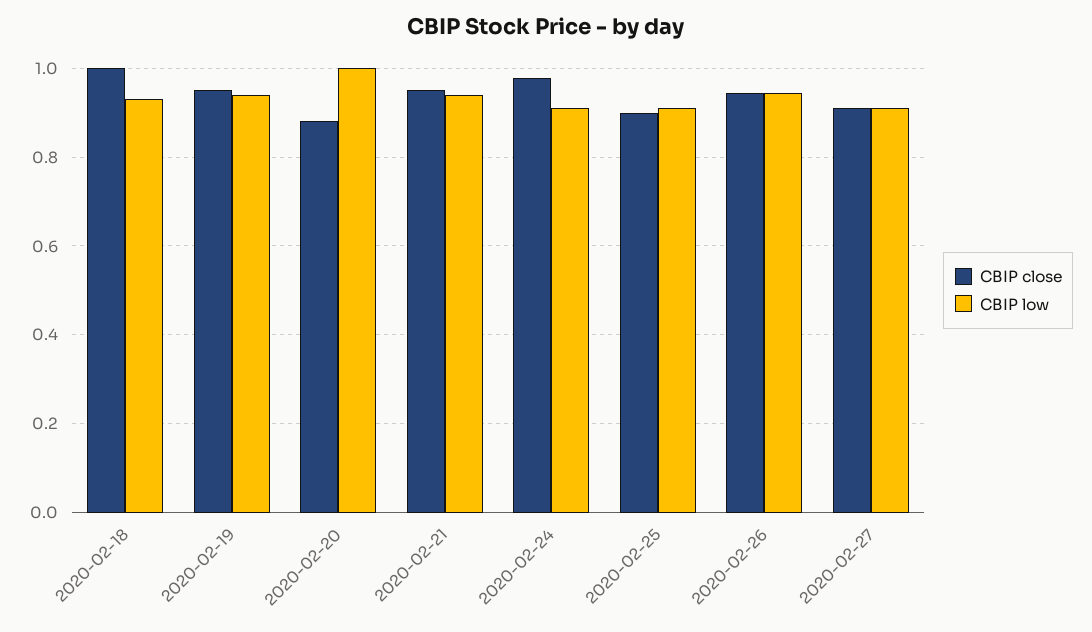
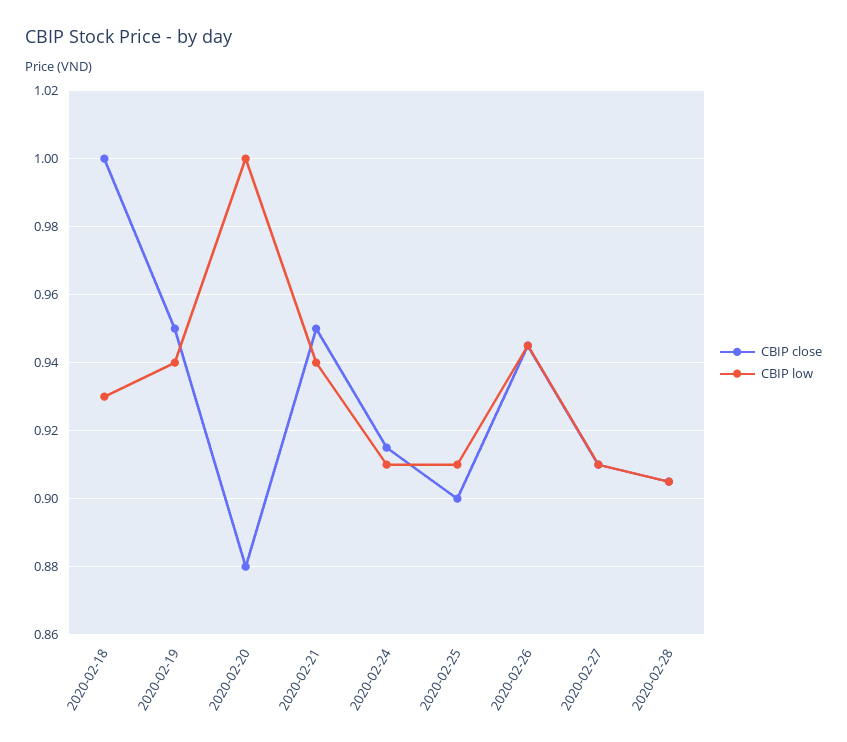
CBIP close, 2020-02-24: 0.98 -> 0.915
CBIP close, 2020-02-28: none -> 0.905
CBIP low, 2020-02-28: none -> 0.905

